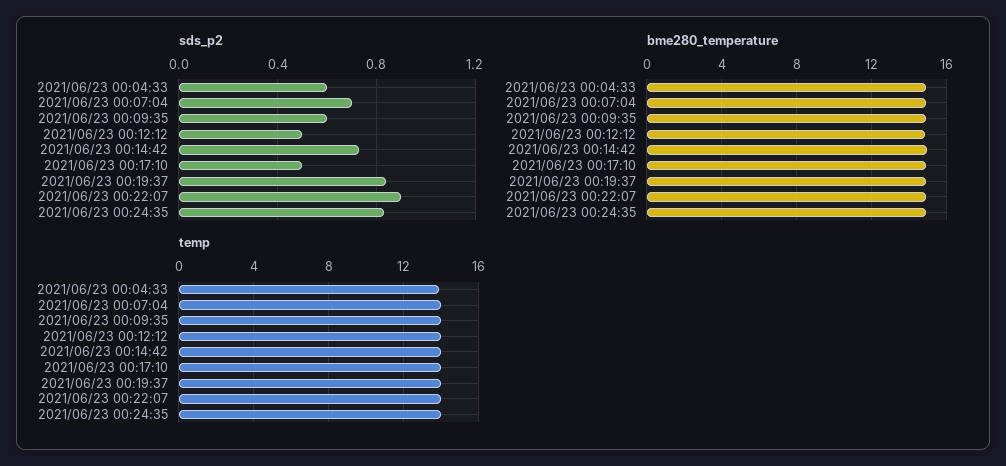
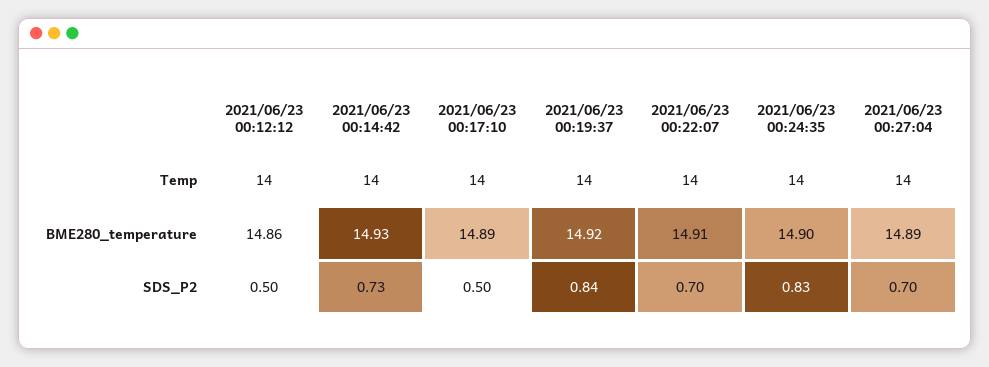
sds_p2, 2021/06/23 00:04:33: 0.6 -> none
sds_p2, 2021/06/23 00:07:04: 0.7 -> none
sds_p2, 2021/06/23 00:09:35: 0.6 -> none
sds_p2, 2021/06/23 00:22:07: 0.9 -> 0.7
bme280_temperature, 2021/06/23 00:04:33: 15 -> none
bme280_temperature, 2021/06/23 00:07:04: 15 -> none
bme280_temperature, 2021/06/23 00:09:35: 15 -> none
temp, 2021/06/23 00:04:33: 14 -> none
temp, 2021/06/23 00:07:04: 14 -> none
temp, 2021/06/23 00:09:35: 14 -> none
temp, 2021/06/23 00:27:04: none -> 14
bme280_temperature, 2021/06/23 00:27:04: none -> 14.89
sds_p2, 2021/06/23 00:27:04: none -> 0.7

